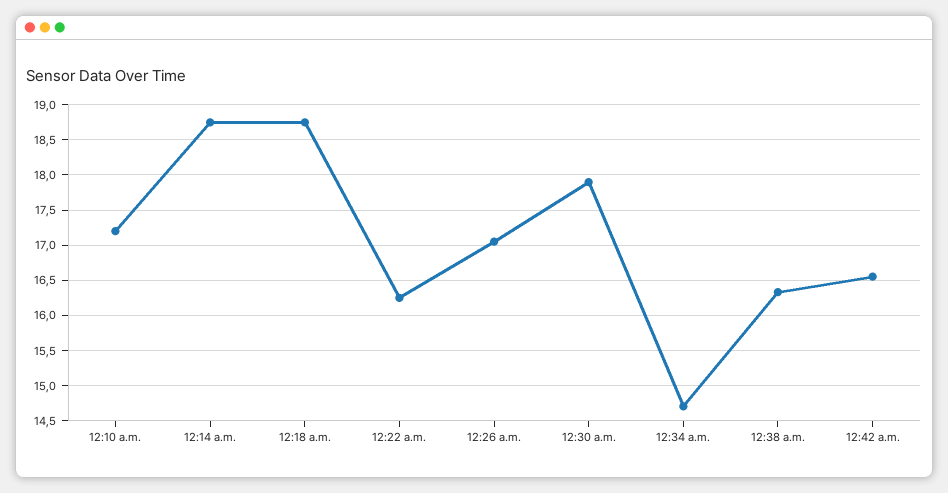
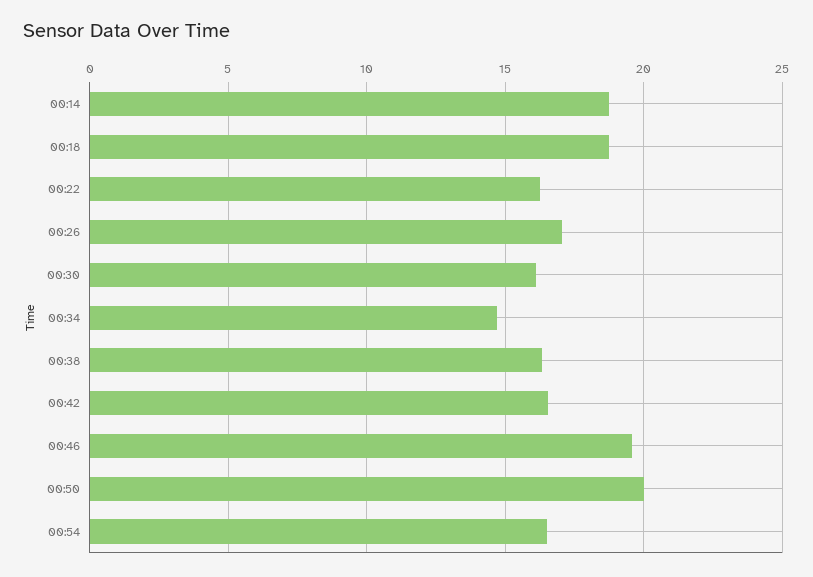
12:10 a.m.: 17.2 -> none
12:30 a.m.: 17.9 -> 16
00:46: none -> 19.5
00:50: none -> 20
00:54: none -> 16.5

